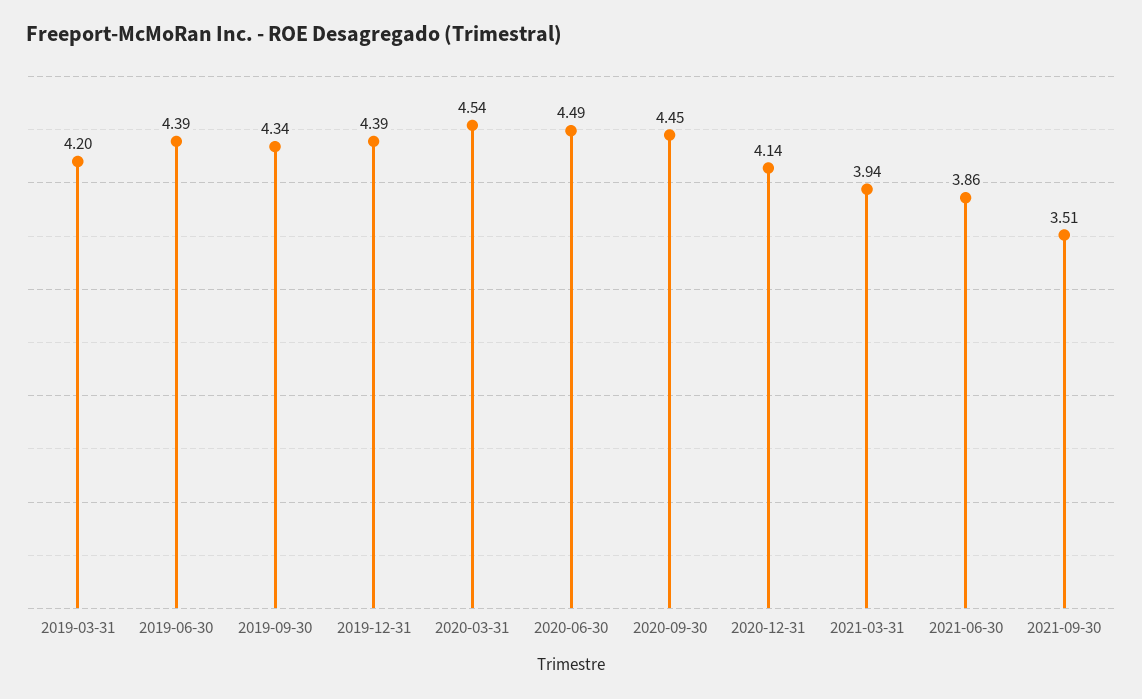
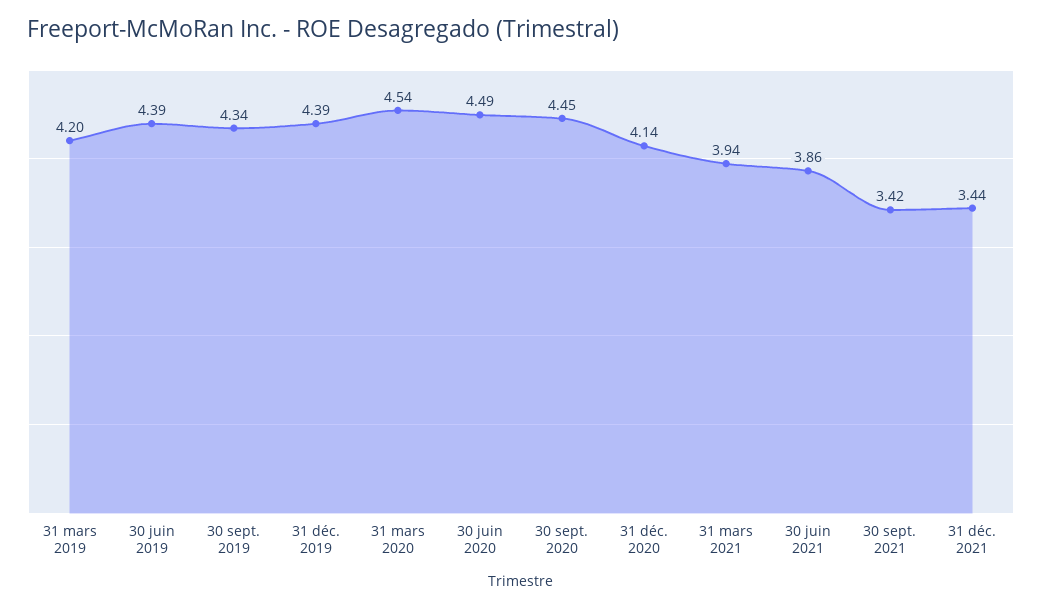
2021-09-30: 3.51 -> 3.42
31 déc. 2021: none -> 3.44

